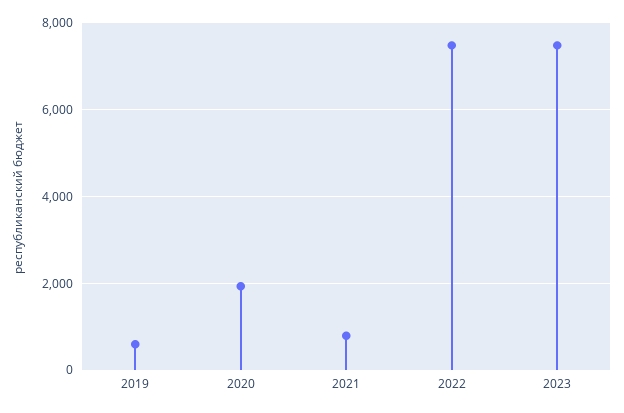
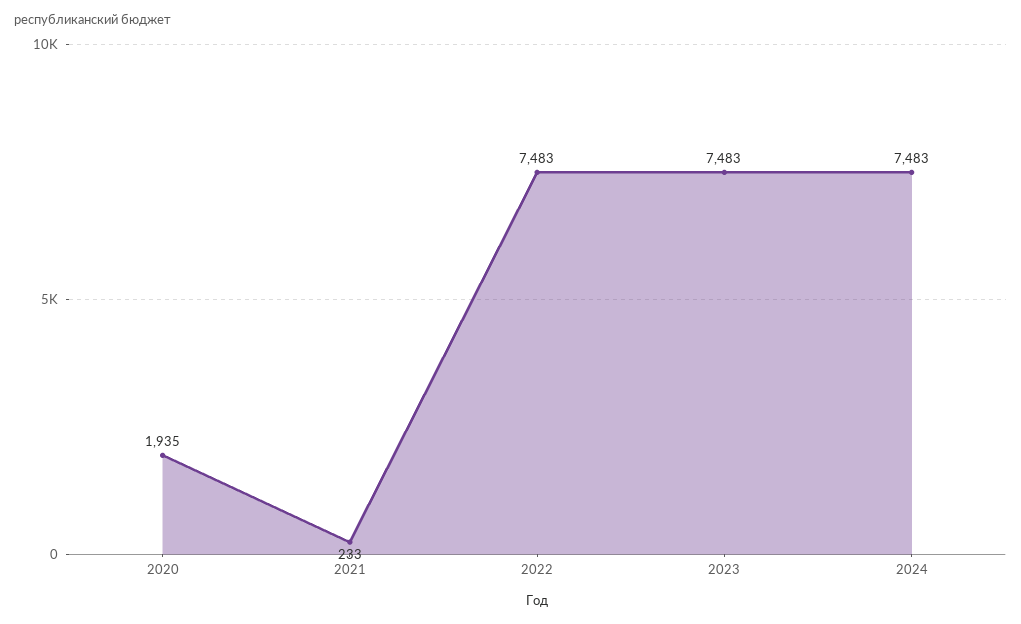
2019: 600 -> none
2021: 800 -> 233
2024: none -> 7483

